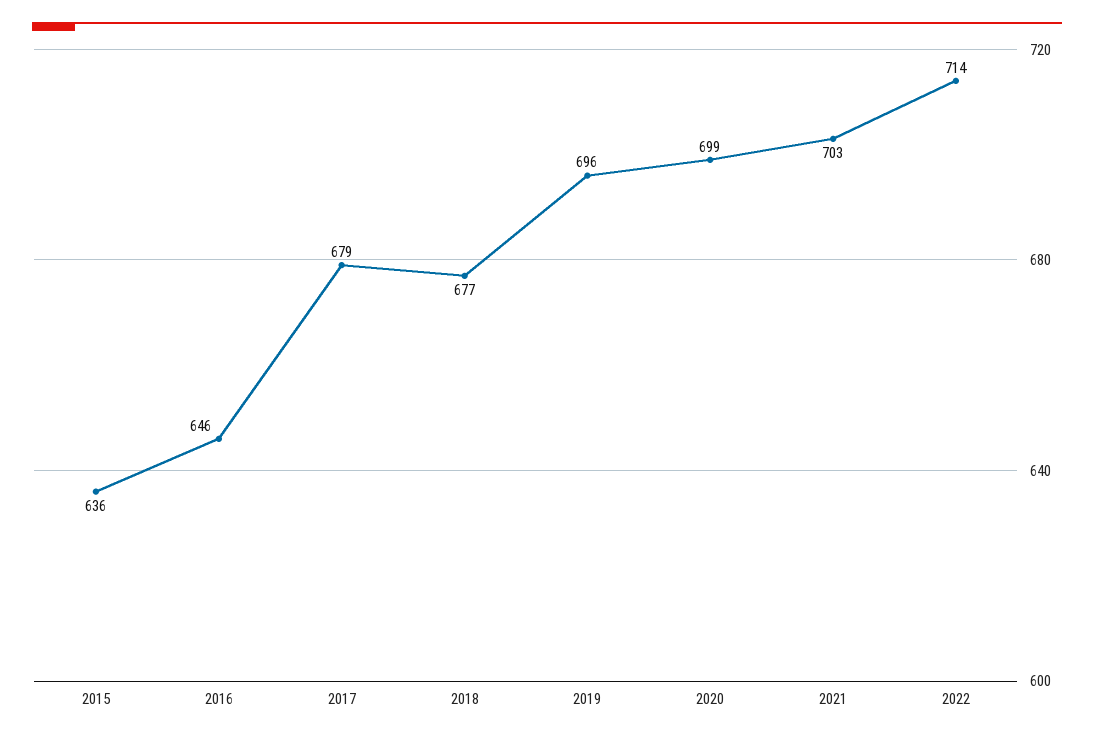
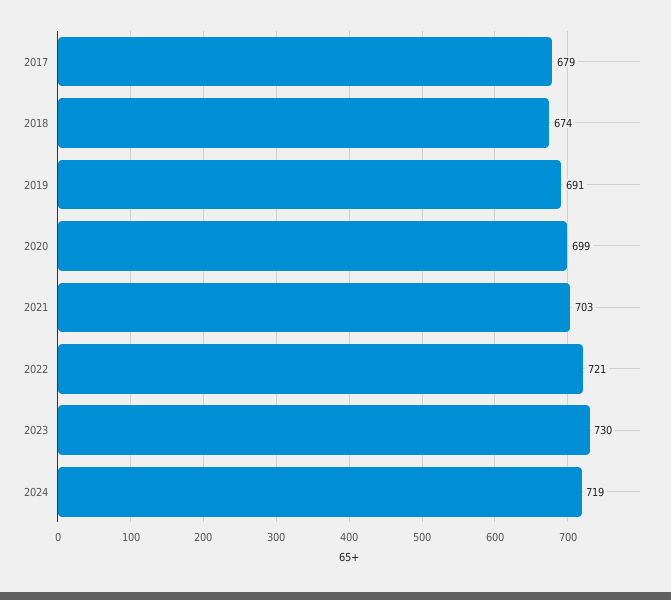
2015: 636 -> none
2016: 646 -> none
2018: 677 -> 674
2019: 696 -> 691
2022: 714 -> 721
2023: none -> 730
2024: none -> 719

